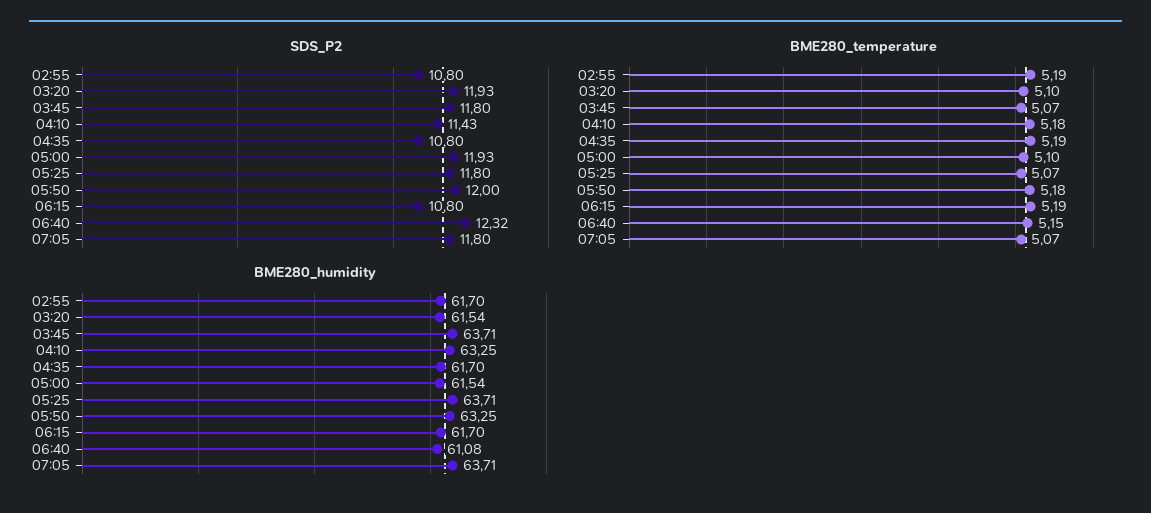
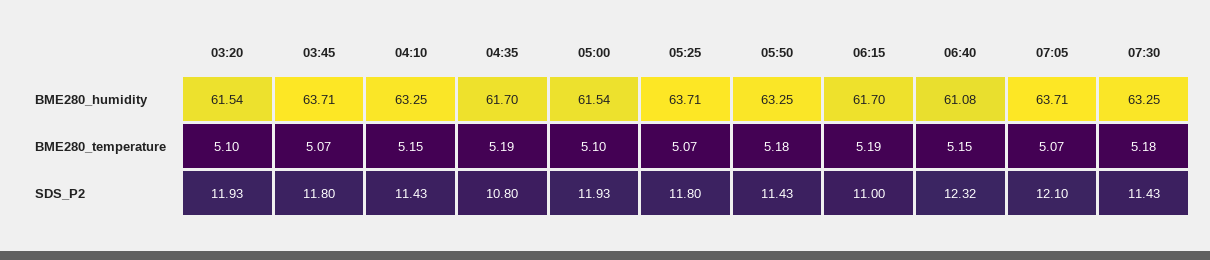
SDS_P2, 02:55: 10.8 -> none
SDS_P2, 05:50: 12 -> 11.43
SDS_P2, 06:15: 10.8 -> 11
SDS_P2, 07:05: 11.8 -> 12.1
BME280_temperature, 02:55: 5.19 -> none
BME280_temperature, 04:10: 5.18 -> 5.15
BME280_humidity, 02:55: 61.7 -> none
BME280_humidity, 07:30: none -> 63.25
BME280_temperature, 07:30: none -> 5.18
SDS_P2, 07:30: none -> 11.43

